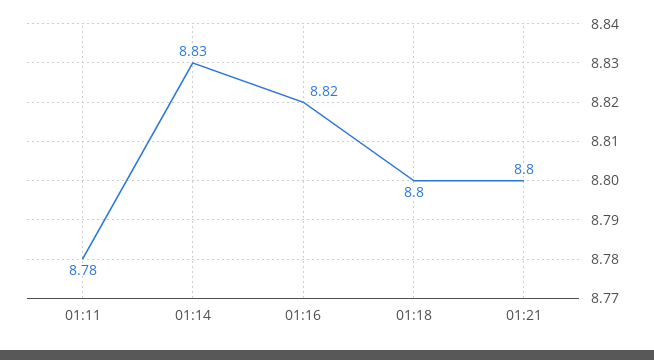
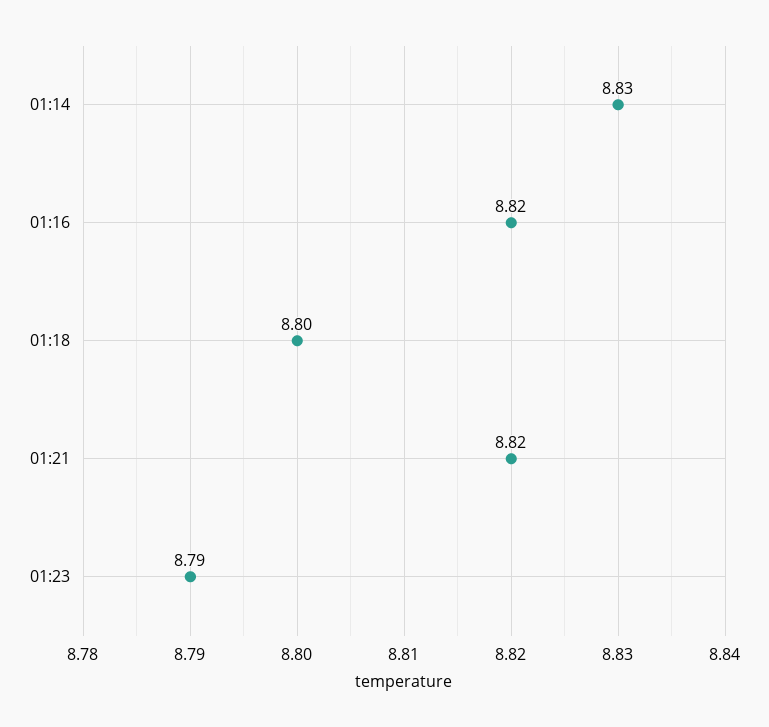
01:11: 8.78 -> none
01:21: 8.8 -> 8.82
01:23: none -> 8.79

